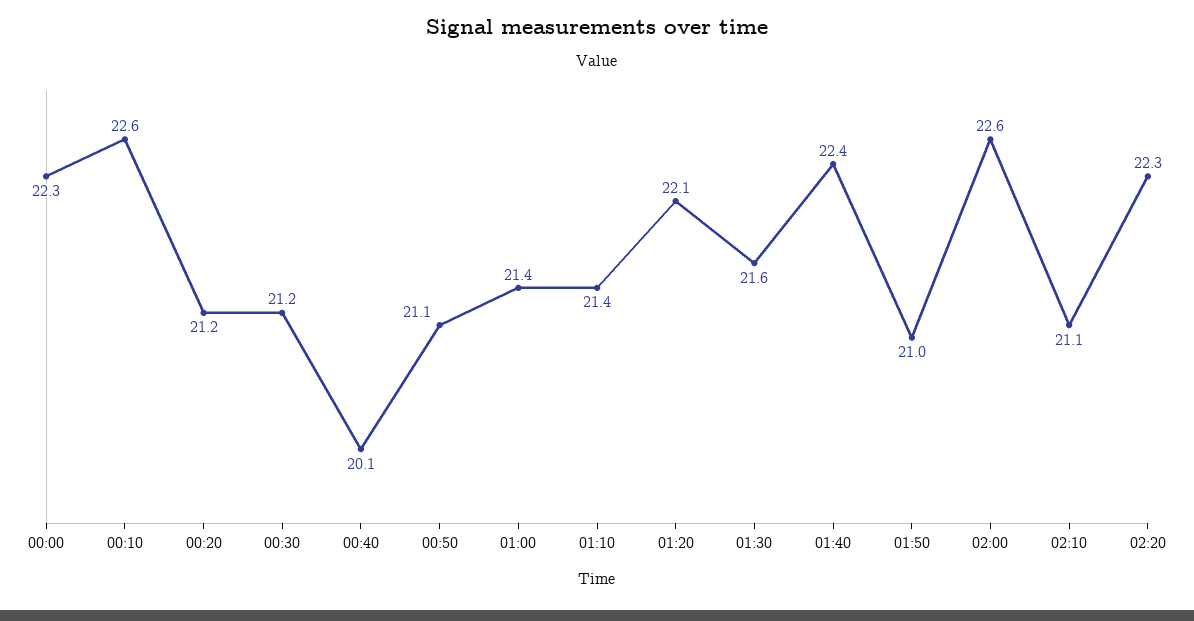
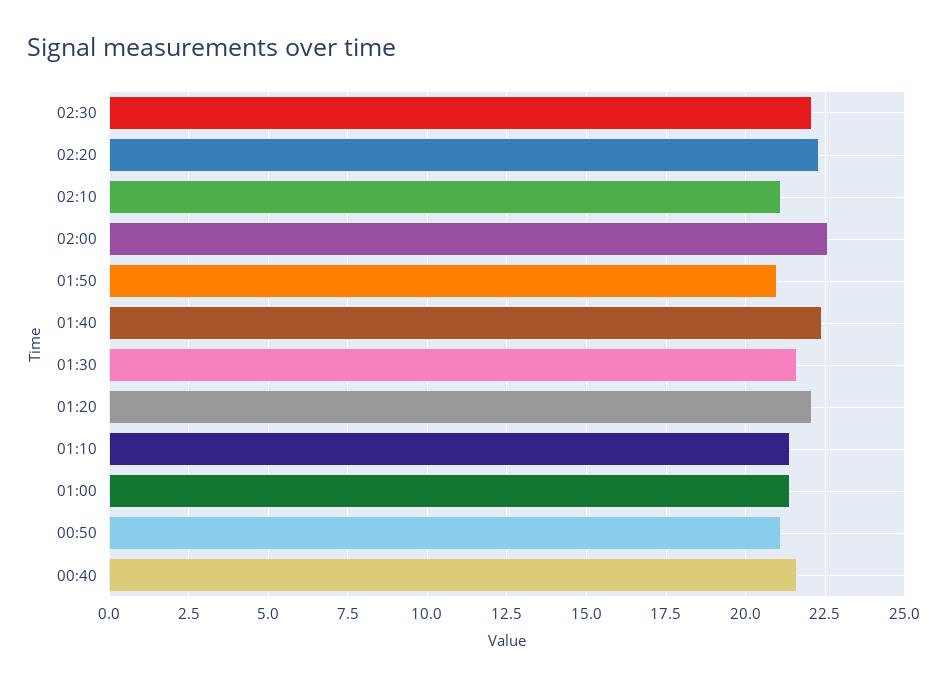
00:00: 22.3 -> none
00:10: 22.6 -> none
00:20: 21.2 -> none
00:30: 21.2 -> none
00:40: 20.1 -> 21.5
02:30: none -> 22

